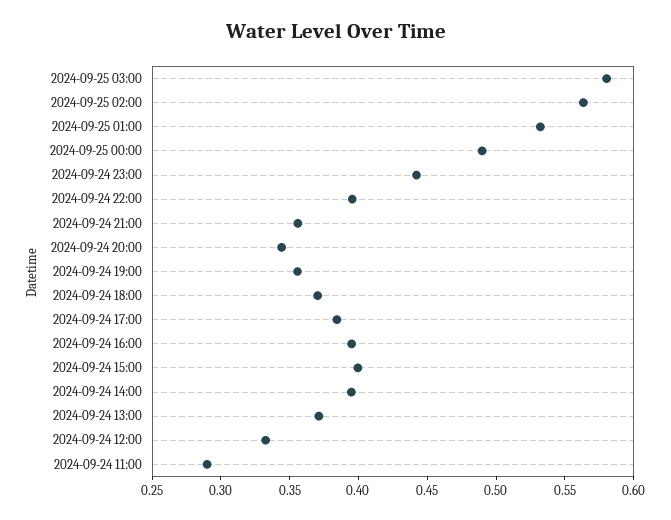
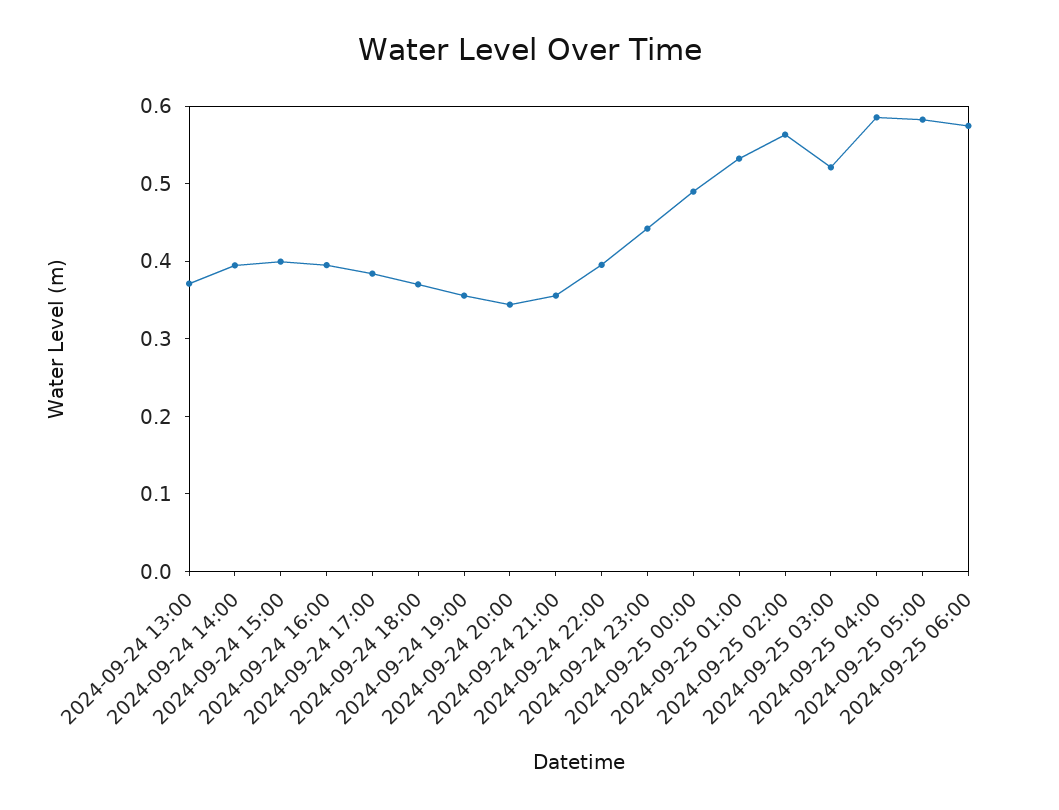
2024-09-25 03:00: 0.58 -> 0.52
2024-09-24 12:00: 0.33 -> none
2024-09-24 11:00: 0.29 -> none
2024-09-25 04:00: none -> 0.58
2024-09-25 05:00: none -> 0.58
2024-09-25 06:00: none -> 0.58

